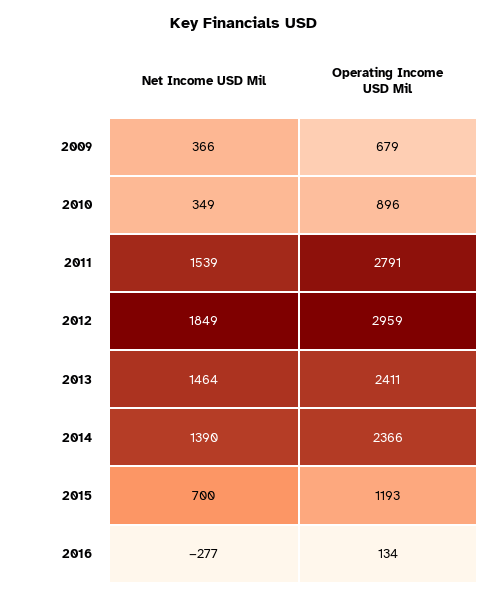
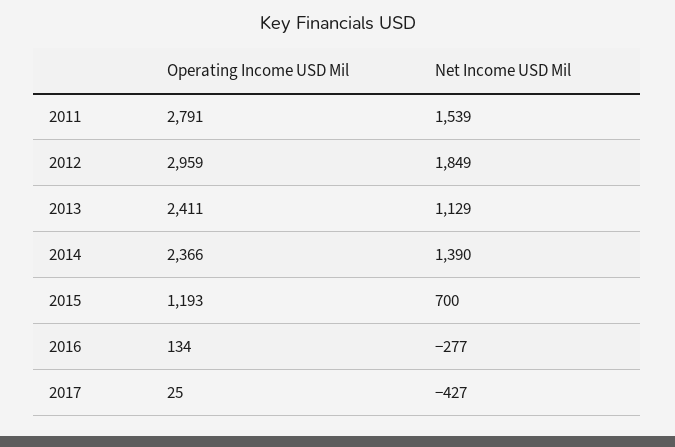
Net Income USD Mil, 2009: 366 -> none
Operating Income USD Mil, 2009: 679 -> none
Net Income USD Mil, 2010: 349 -> none
Operating Income USD Mil, 2010: 896 -> none
Net Income USD Mil, 2013: 1464 -> 1129
Operating Income USD Mil, 2017: none -> 25
Net Income USD Mil, 2017: none -> -427

